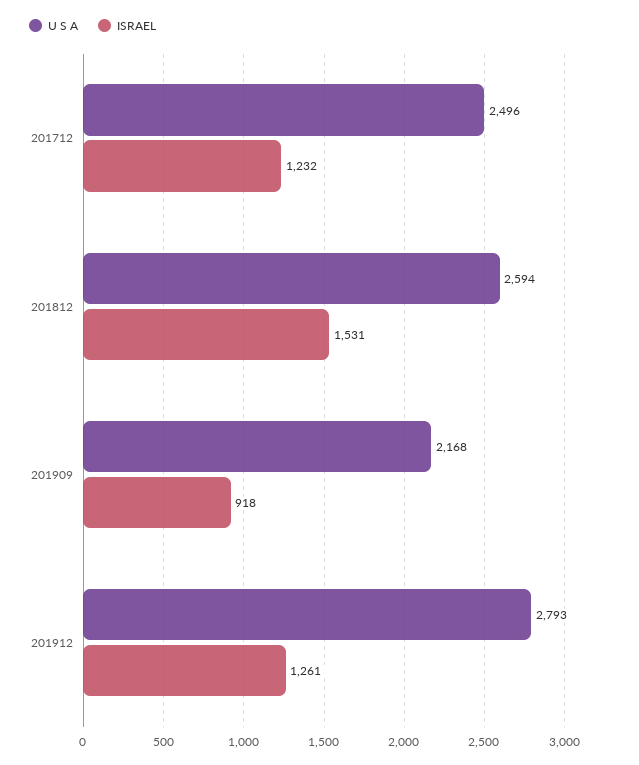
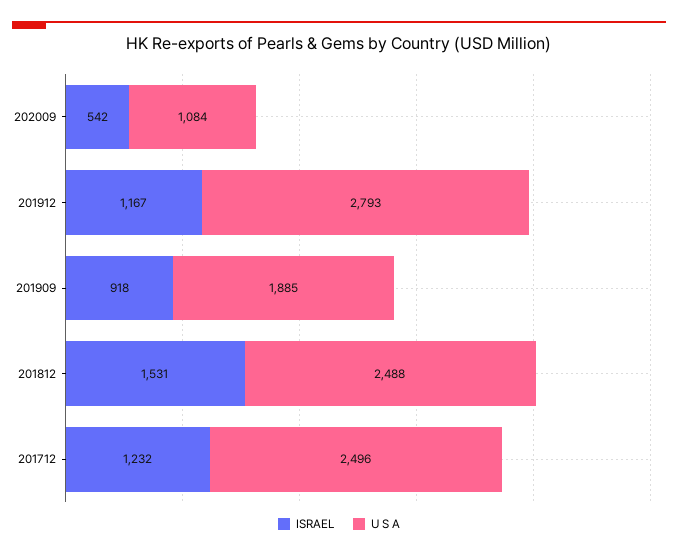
U S A, 201812: 2594 -> 2488
U S A, 201909: 2168 -> 1885
ISRAEL, 201912: 1261 -> 1167
ISRAEL, 202009: none -> 542
U S A, 202009: none -> 1084

